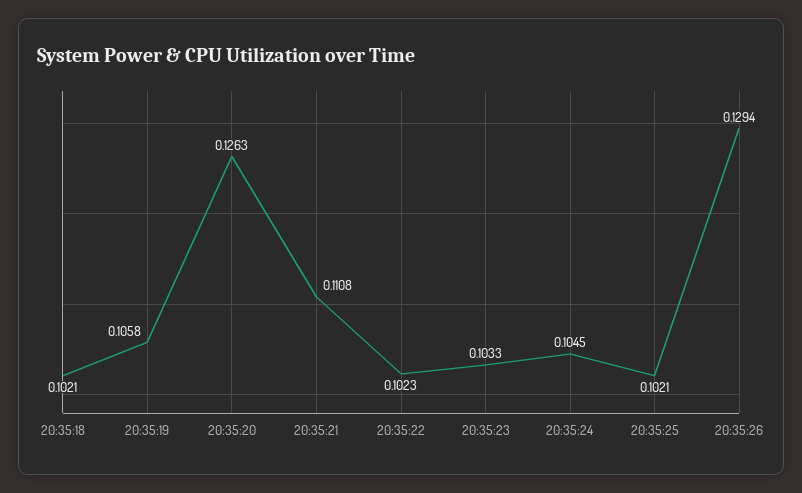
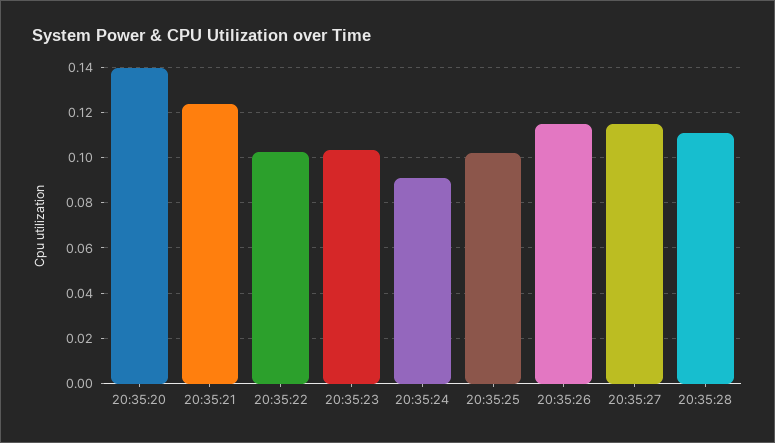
20:35:18: 0.1021 -> none
20:35:19: 0.1058 -> none
20:35:20: 0.1263 -> 0.14
20:35:21: 0.1108 -> 0.125
20:35:24: 0.1045 -> 0.09
20:35:26: 0.1294 -> 0.115
20:35:27: none -> 0.115
20:35:28: none -> 0.11

